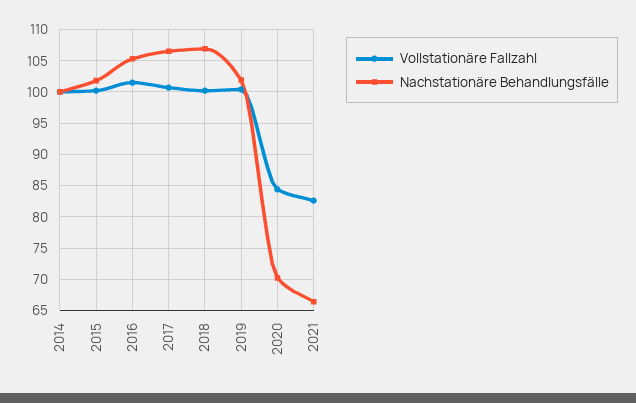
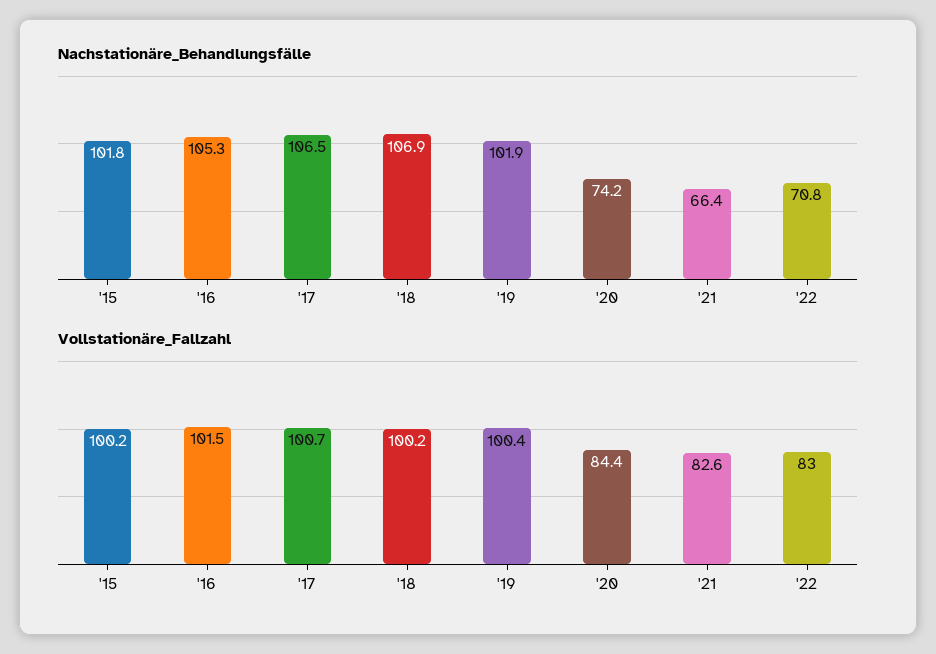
Vollstationäre Fallzahl, 2014: 100 -> none
Nachstationäre Behandlungsfälle, 2014: 100 -> none
Nachstationäre Behandlungsfälle, 2020: 70 -> 74.2
Nachstationäre Behandlungsfälle, '22: none -> 70.8
Vollstationäre Fallzahl, '22: none -> 83

